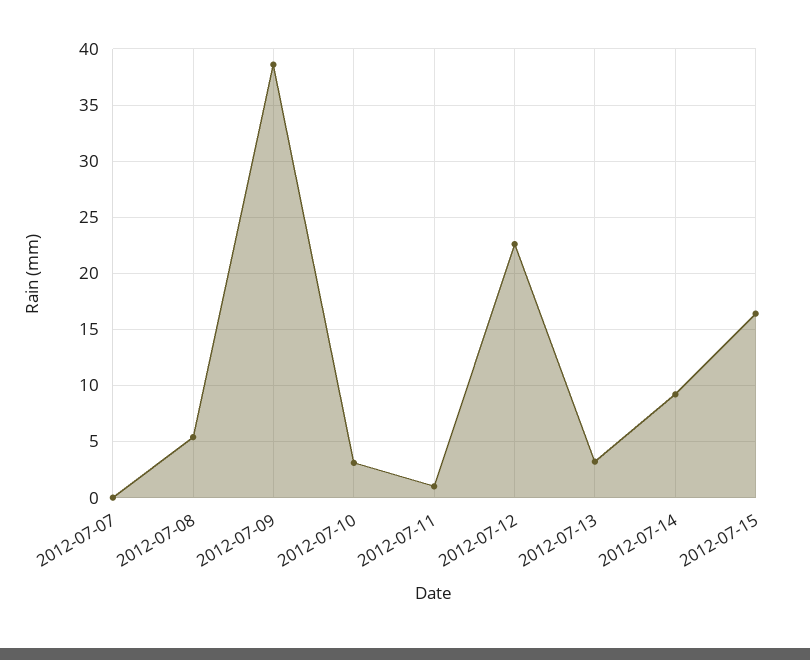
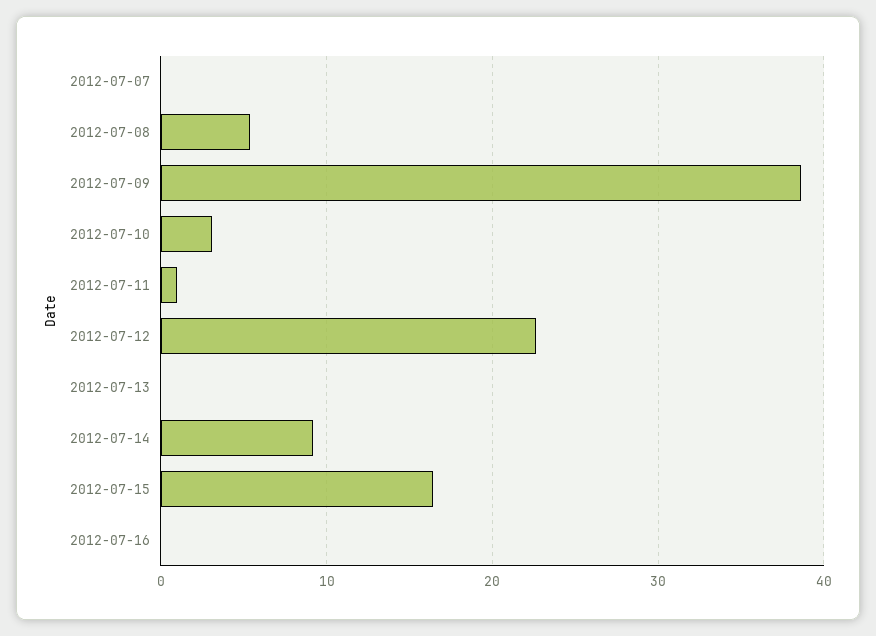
2012-07-13: 3 -> 0
2012-07-16: none -> 0

